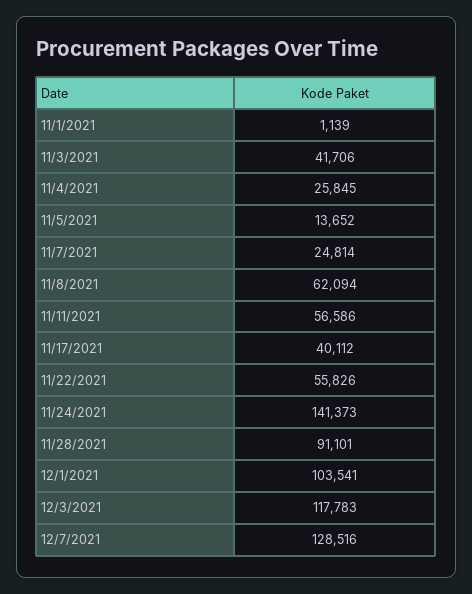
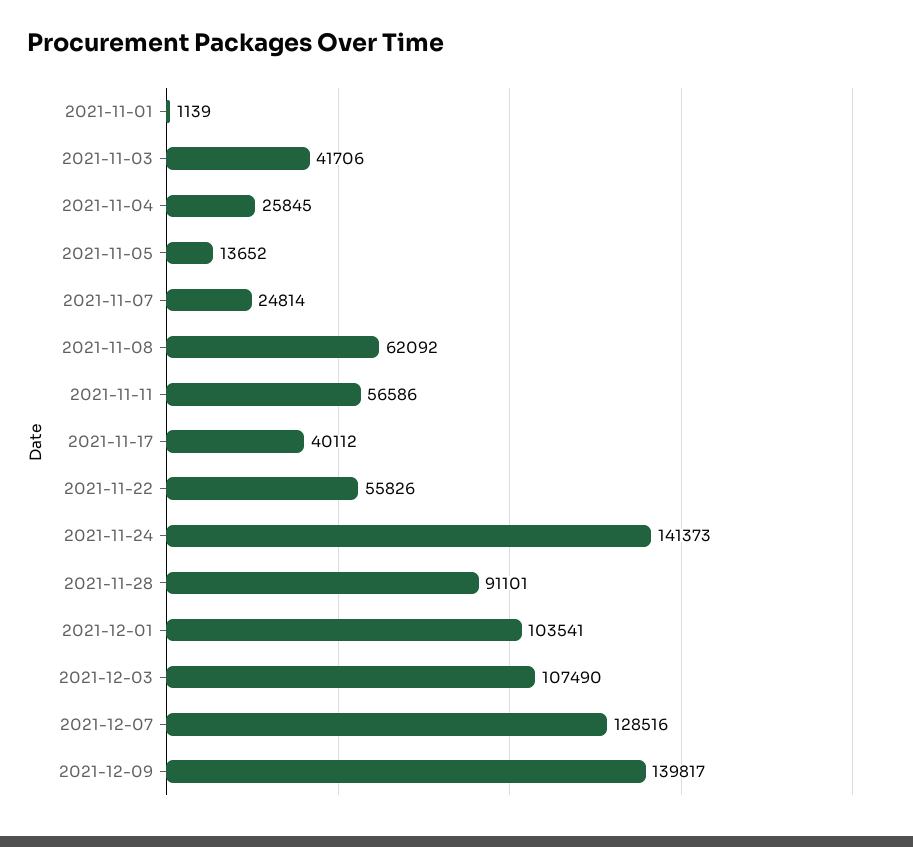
11/8/2021: 62094 -> 62092
12/3/2021: 117783 -> 107490
2021-12-09: none -> 139817

